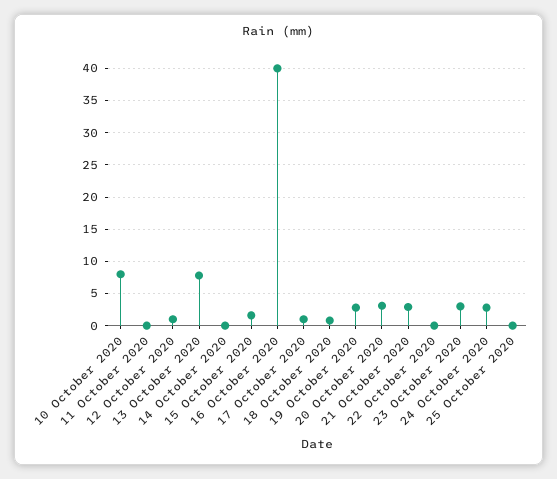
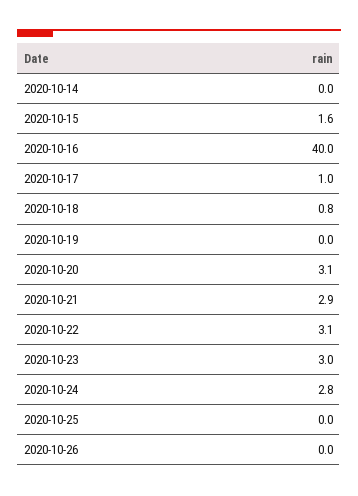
10 October 2020: 8 -> none
11 October 2020: 0 -> none
12 October 2020: 1 -> none
13 October 2020: 8 -> none
19 October 2020: 3 -> 0
22 October 2020: 0 -> 3.1
2020-10-26: none -> 0

